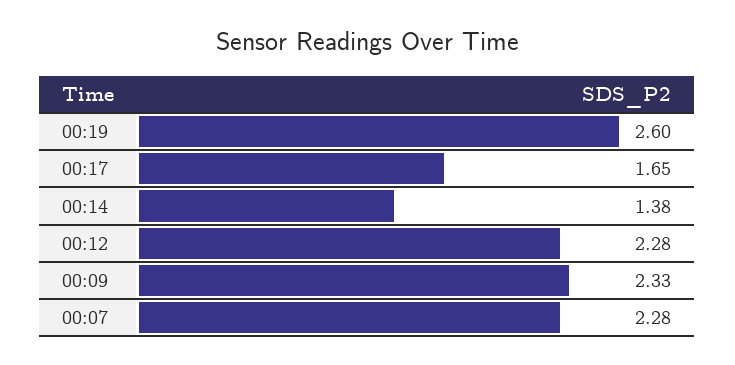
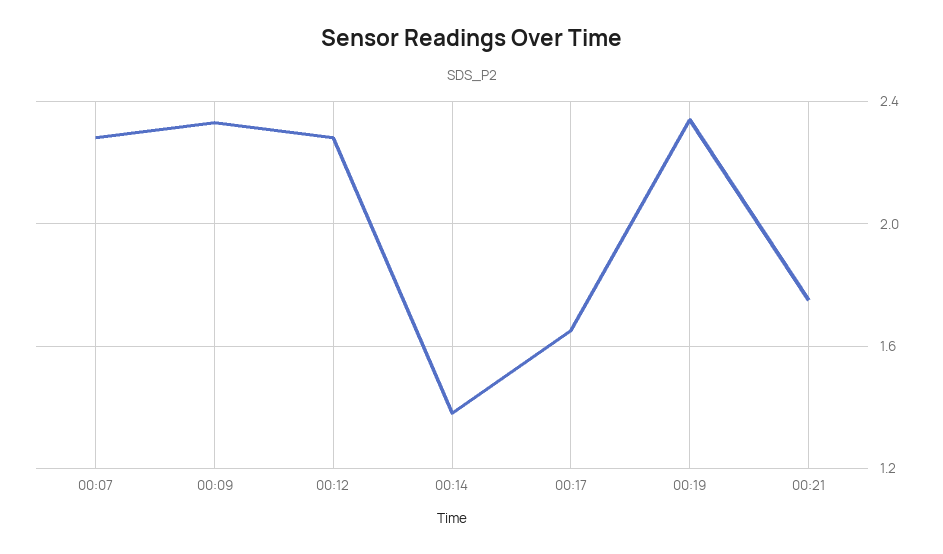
00:19: 2.6 -> 2.35
00:21: none -> 1.75

